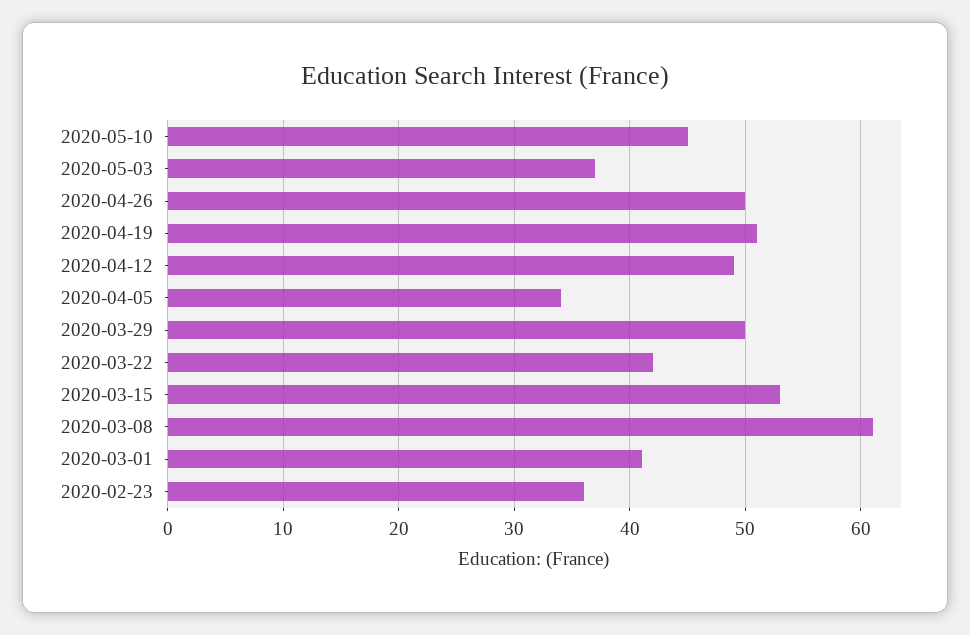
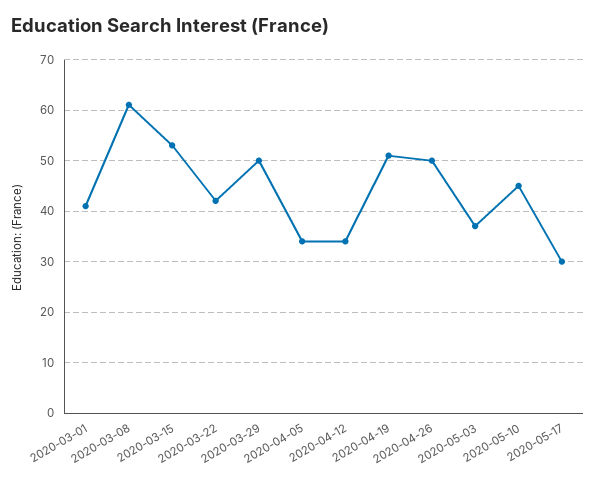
2020-04-12: 49 -> 35
2020-02-23: 36 -> none
2020-05-17: none -> 30

